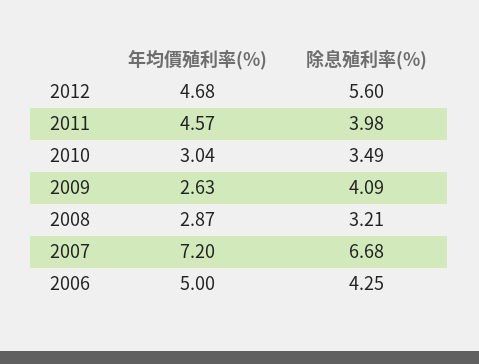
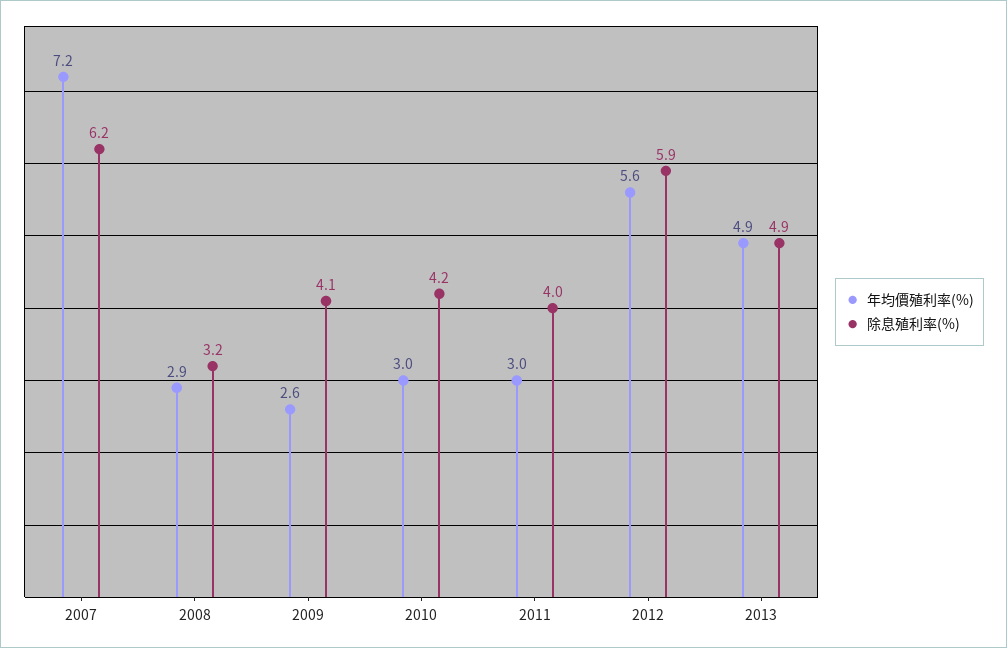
年均價殖利率(%), 2012: 4.68 -> 5.6
除息殖利率(%), 2012: 5.6 -> 5.9
年均價殖利率(%), 2011: 4.57 -> 3
除息殖利率(%), 2010: 3.49 -> 4.2
除息殖利率(%), 2007: 6.68 -> 6.2
年均價殖利率(%), 2006: 5 -> none
除息殖利率(%), 2006: 4.25 -> none
年均價殖利率(%), 2013: none -> 4.9
除息殖利率(%), 2013: none -> 4.9

